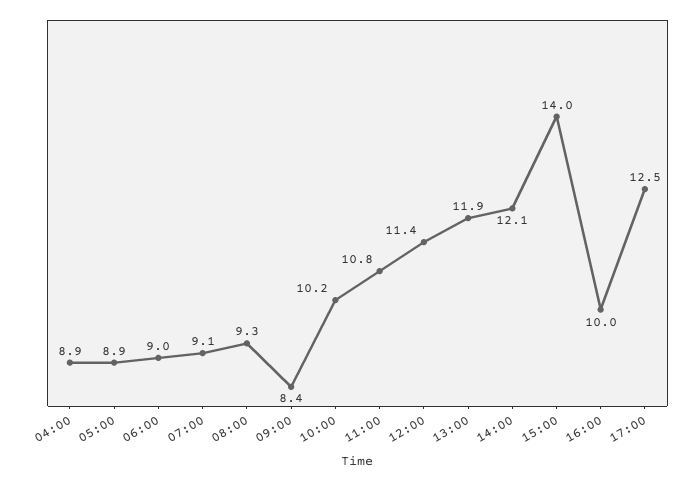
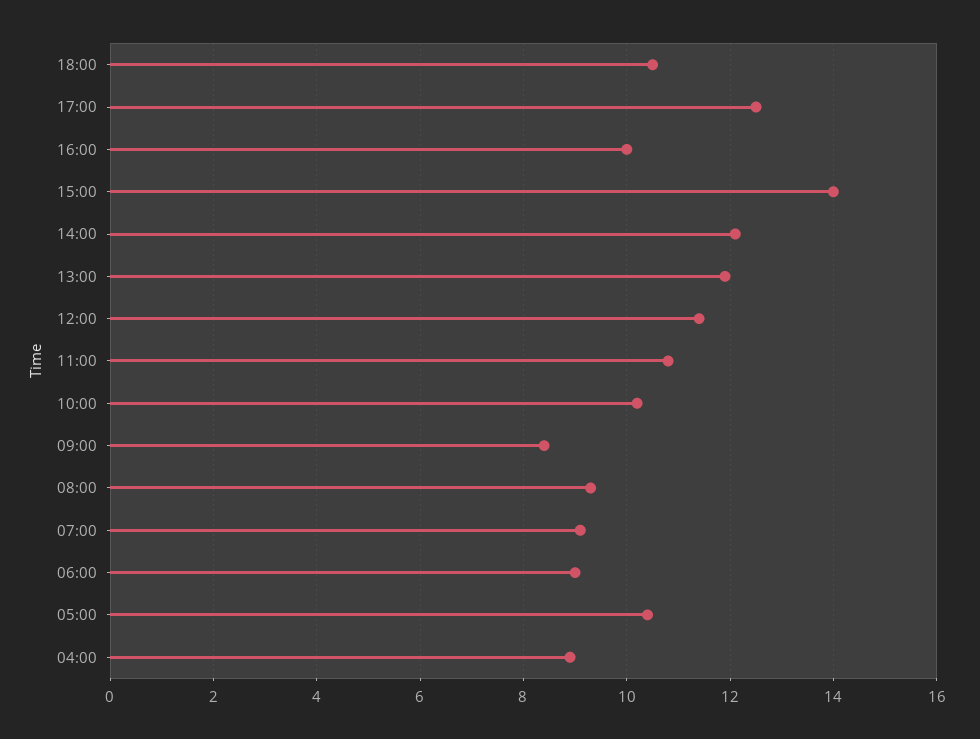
05:00: 8.9 -> 10.5
18:00: none -> 10.5

